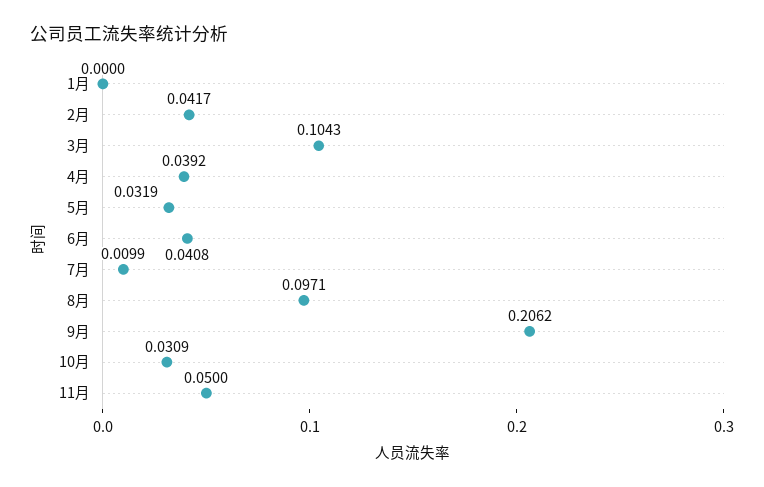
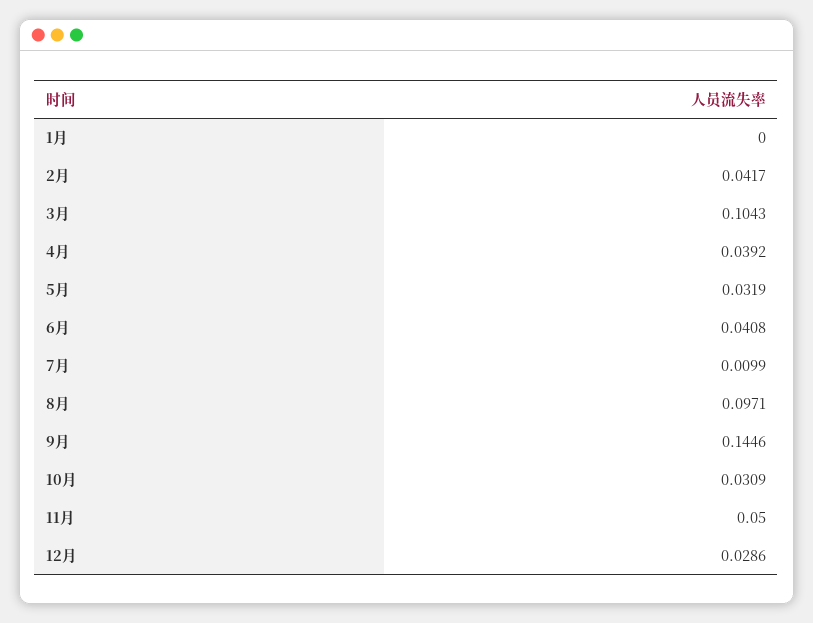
9月: 0.2062 -> 0.1446
12月: none -> 0.0286

